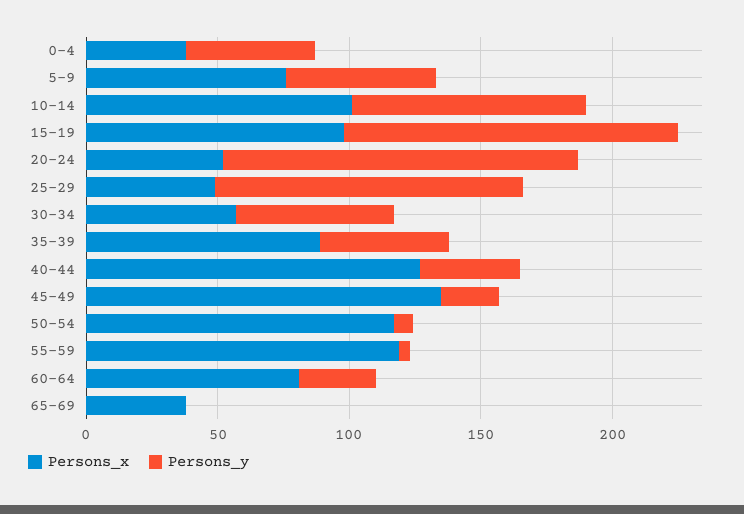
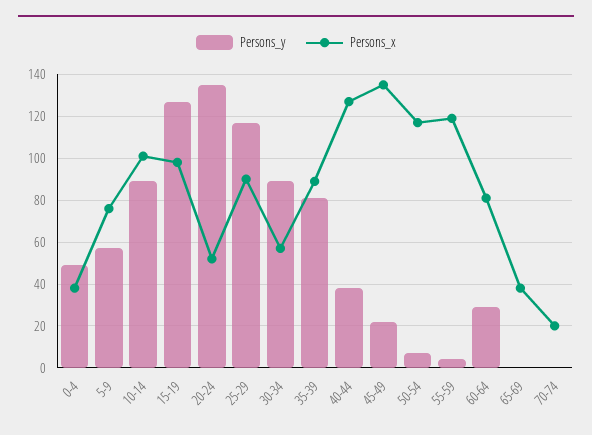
Persons_x, 25-29: 50 -> 90
Persons_y, 30-34: 60 -> 90
Persons_y, 35-39: 50 -> 80
Persons_y, 70-74: none -> 0
Persons_x, 70-74: none -> 20

